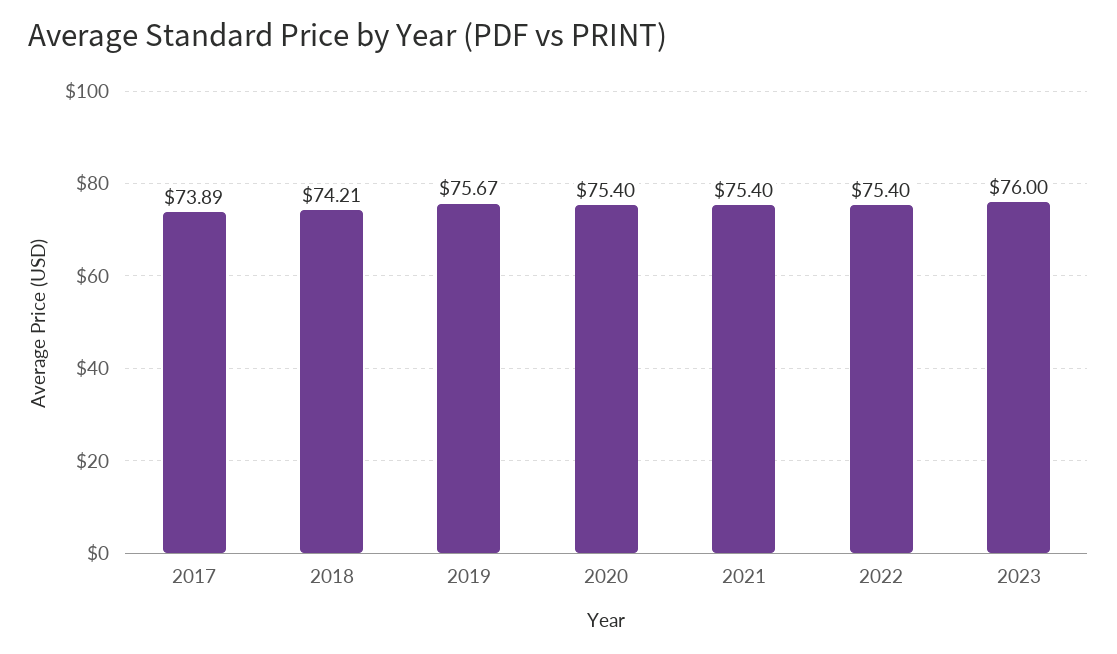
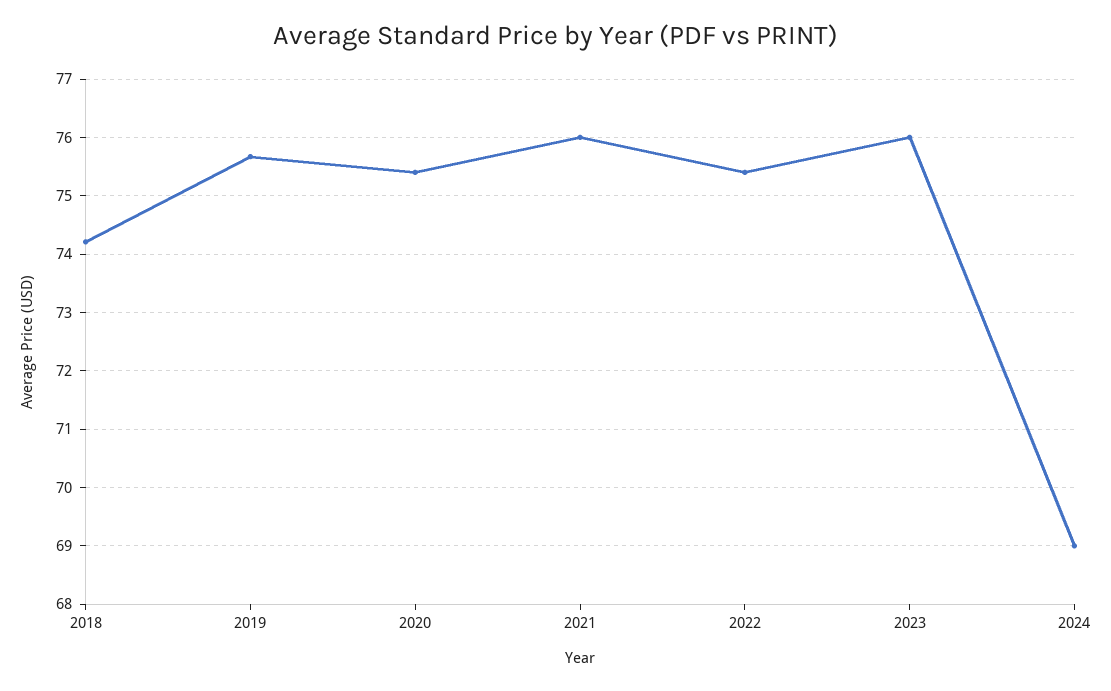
2017: 73.89 -> none
2021: 75.4 -> 76
2024: none -> 69

